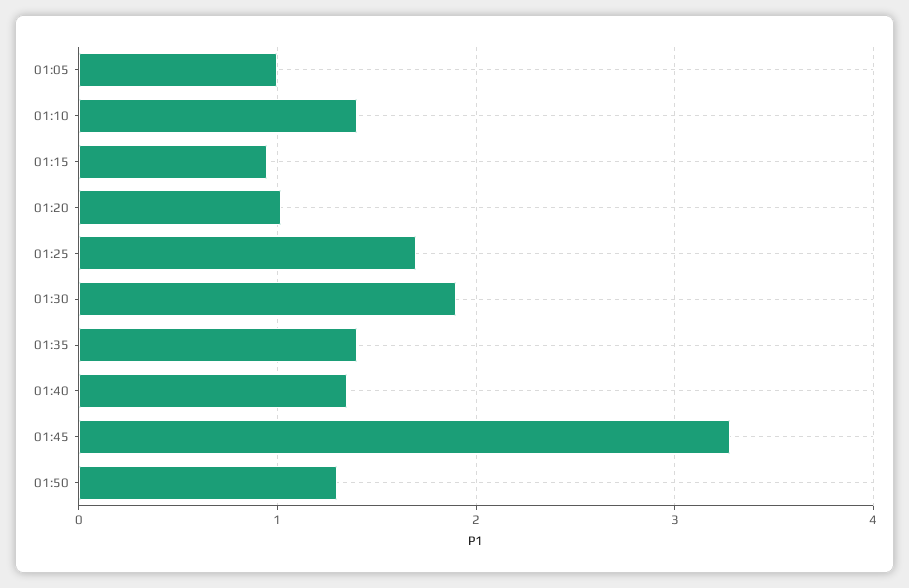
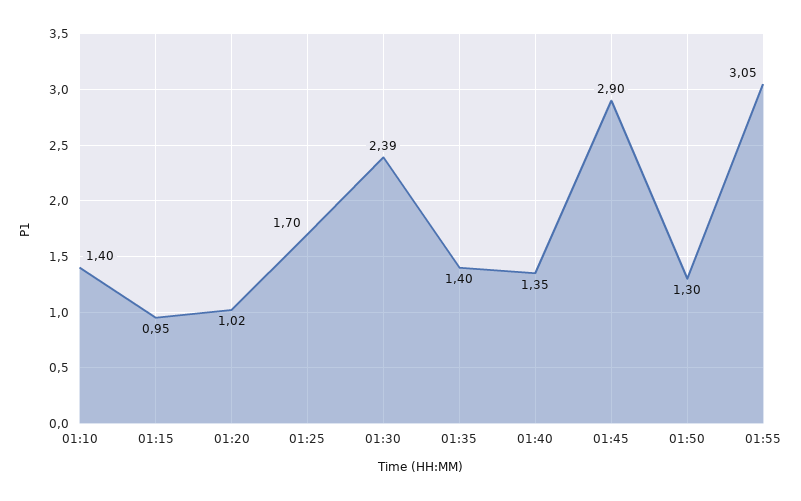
01:05: 1 -> none
01:30: 1.9 -> 2.39
01:45: 3.3 -> 2.9
01:55: none -> 3.05

